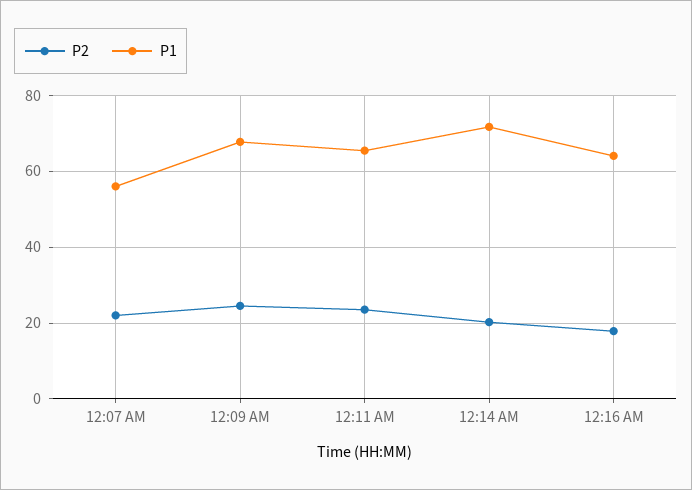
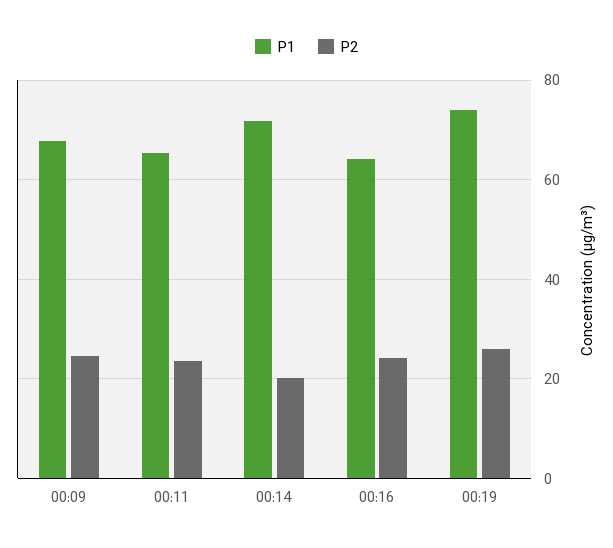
P2, 12:07 AM: 22 -> none
P1, 12:07 AM: 56 -> none
P2, 12:16 AM: 18 -> 24
P1, 00:19: none -> 74
P2, 00:19: none -> 26

